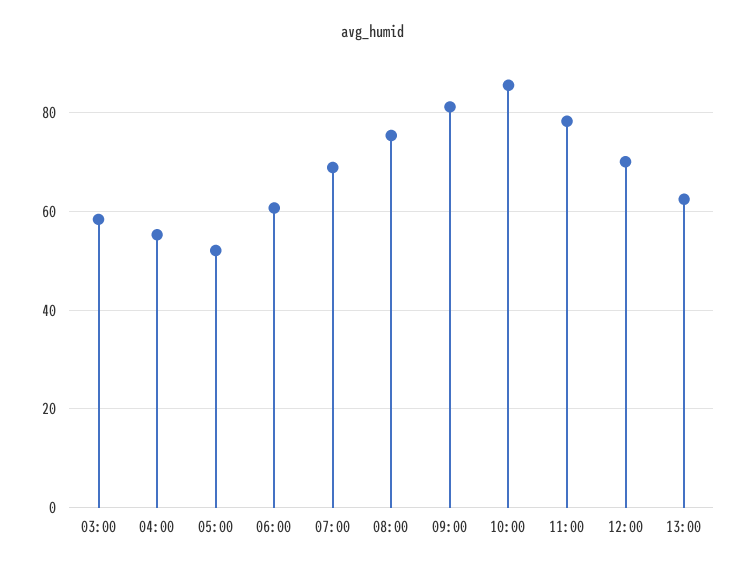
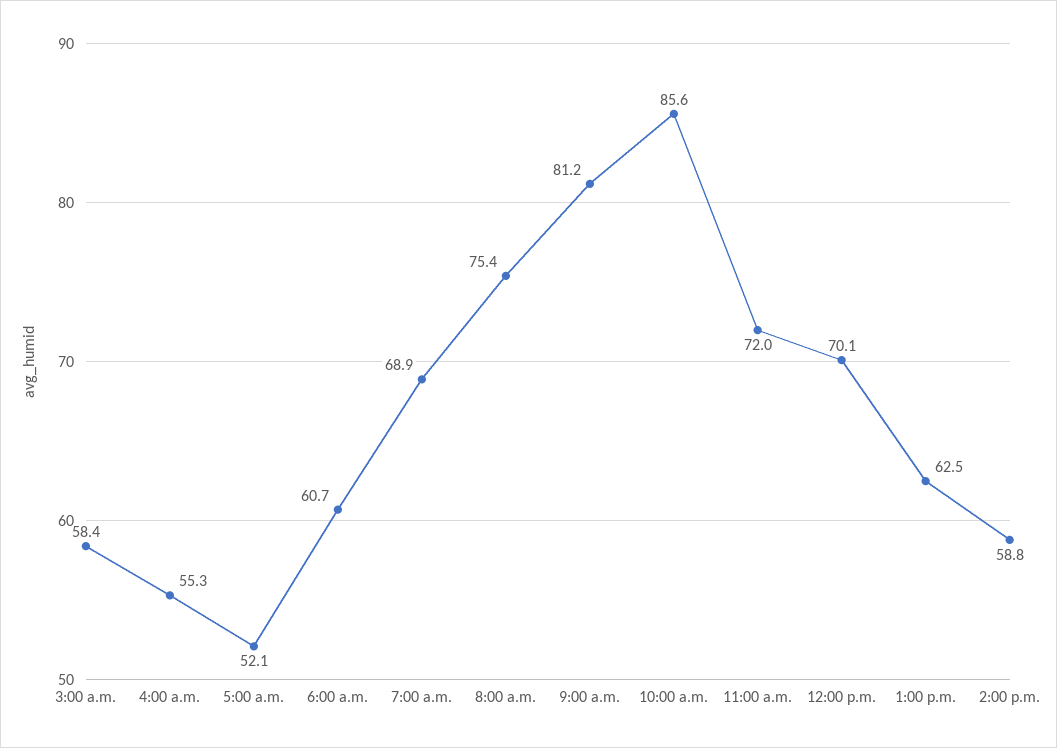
11:00: 78 -> 72
2:00 p.m.: none -> 58.8

